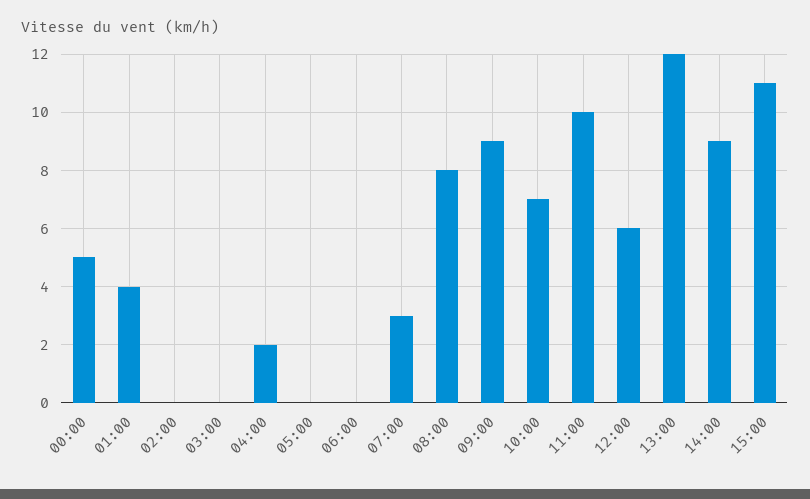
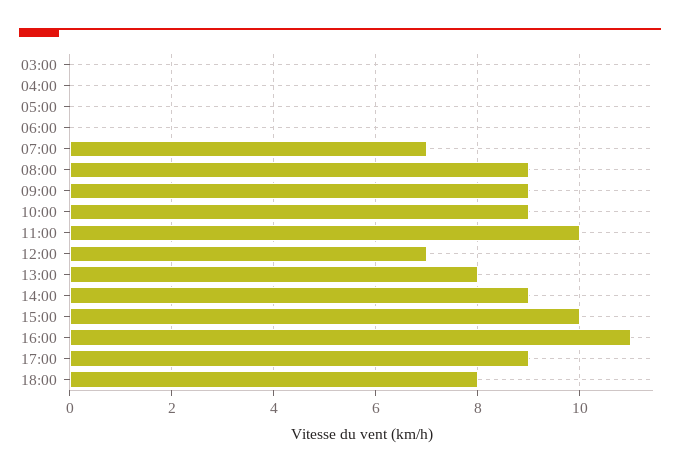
00:00: 5 -> none
01:00: 4 -> none
02:00: 0 -> none
04:00: 2 -> 0
07:00: 3 -> 7
08:00: 8 -> 9
10:00: 7 -> 9
12:00: 6 -> 7
13:00: 12 -> 8
15:00: 11 -> 10
16:00: none -> 11
17:00: none -> 9
18:00: none -> 8

